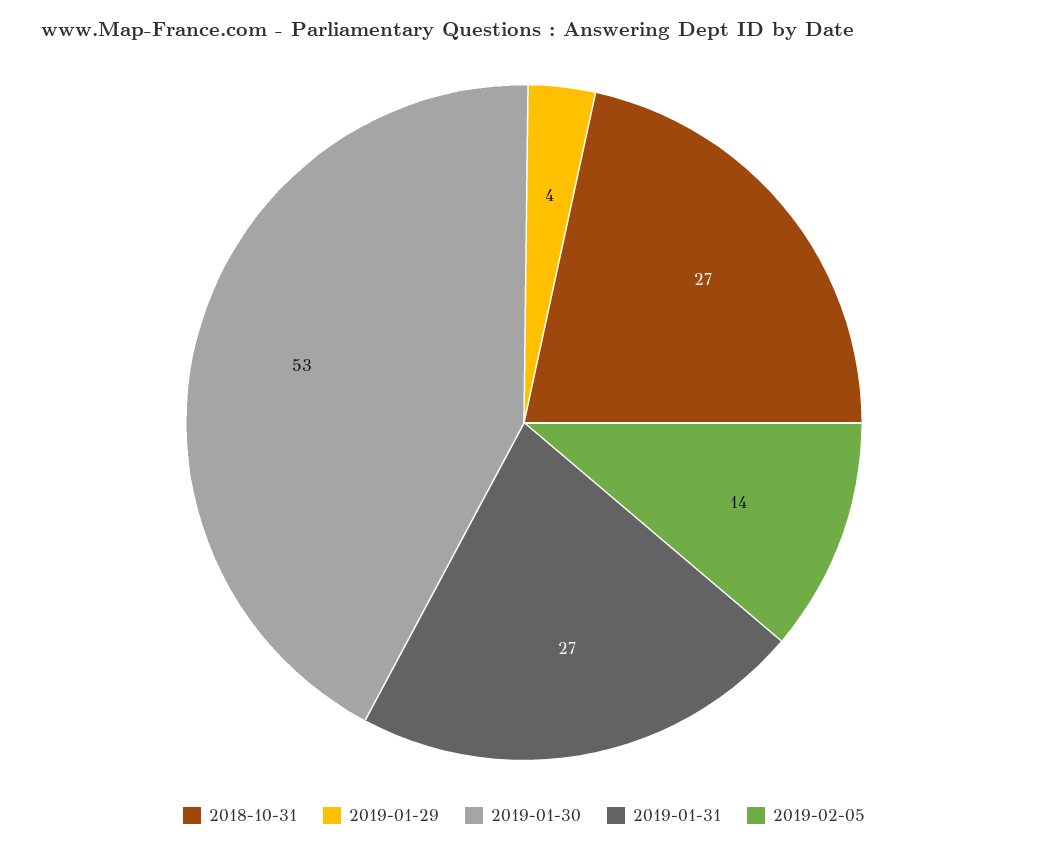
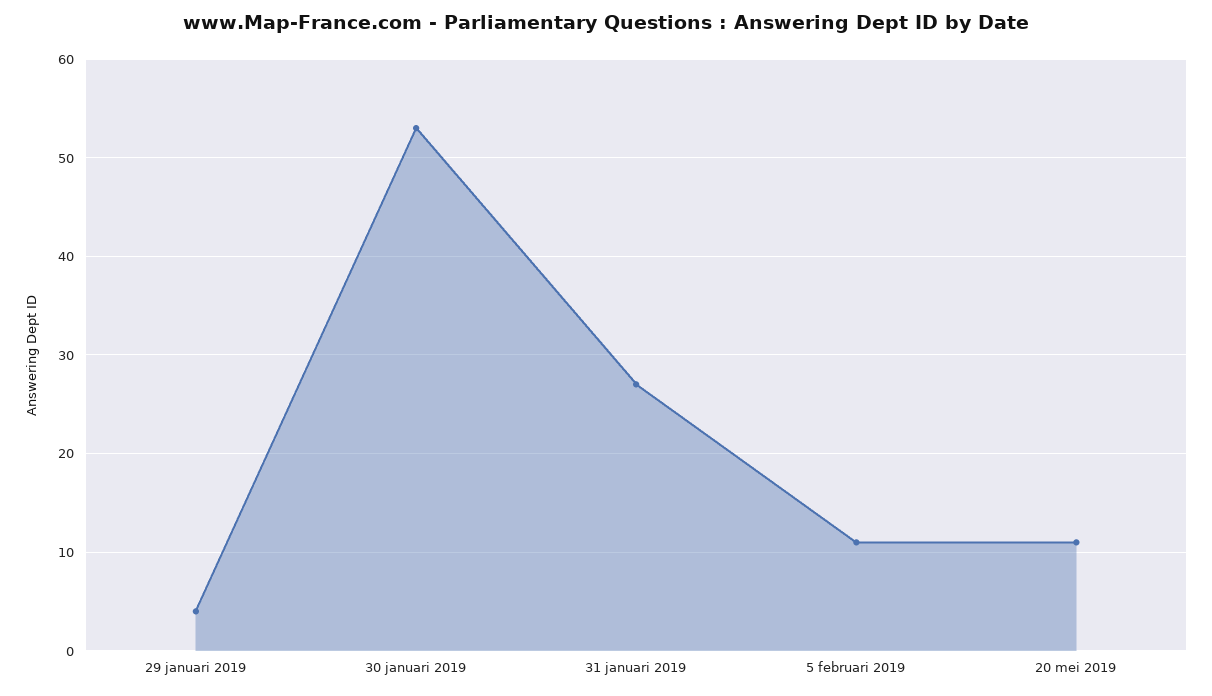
2018-10-31: 27 -> none
2019-02-05: 14 -> 11
20 mei 2019: none -> 11

